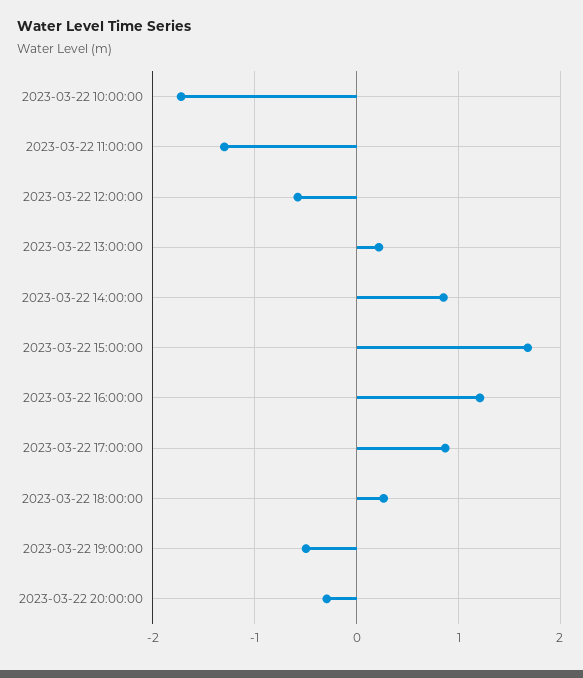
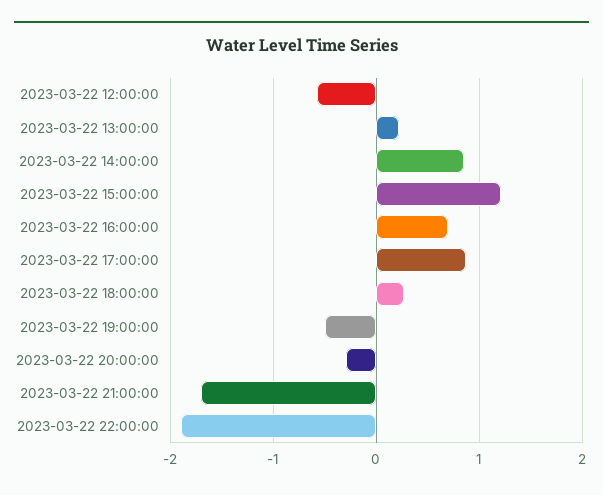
2023-03-22 10:00:00: -1.7 -> none
2023-03-22 11:00:00: -1.3 -> none
2023-03-22 15:00:00: 1.7 -> 1.2
2023-03-22 16:00:00: 1.2 -> 0.7
2023-03-22 21:00:00: none -> -1.7
2023-03-22 22:00:00: none -> -1.9

